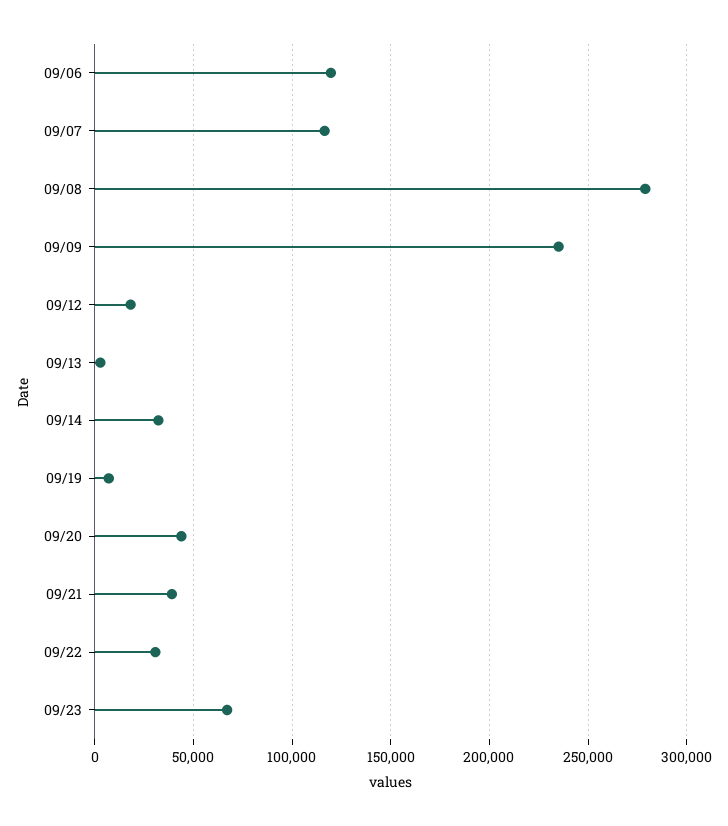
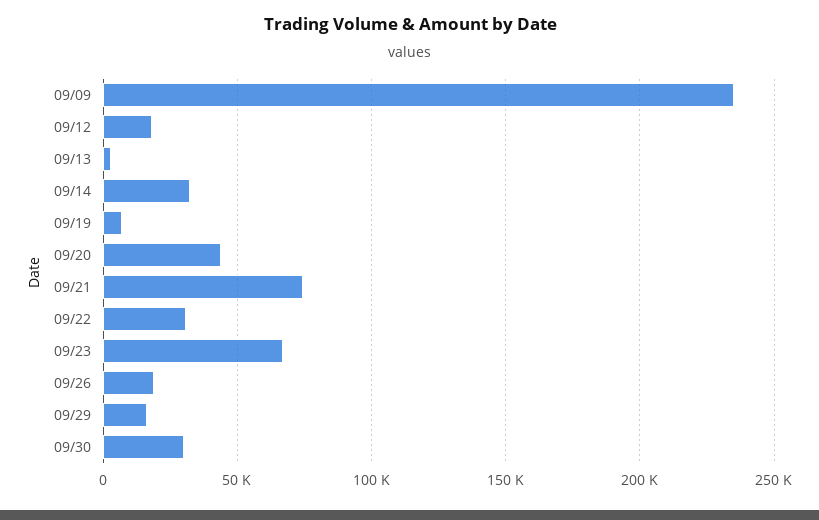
09/06: 120000 -> none
09/07: 115000 -> none
09/08: 280000 -> none
09/21: 40000 -> 75000
09/26: none -> 20000
09/29: none -> 15000
09/30: none -> 30000

